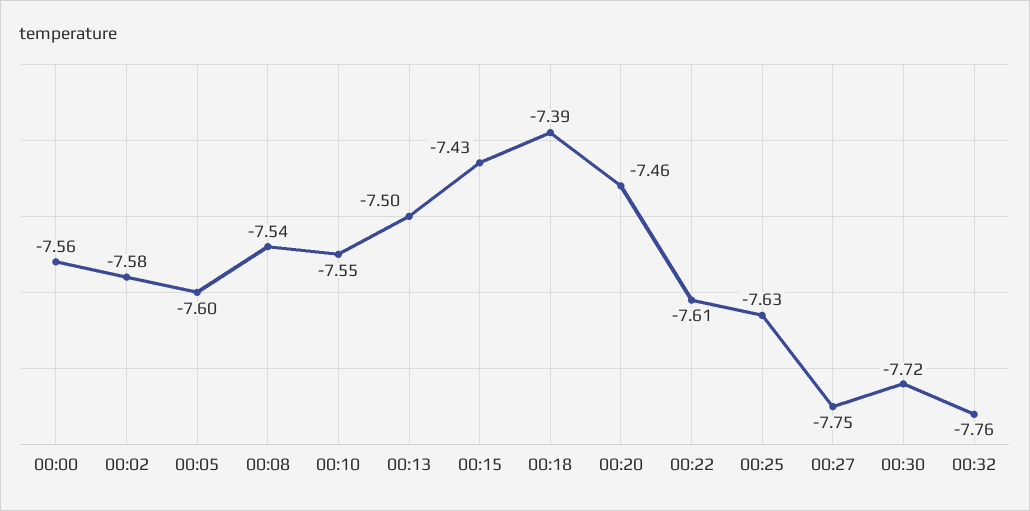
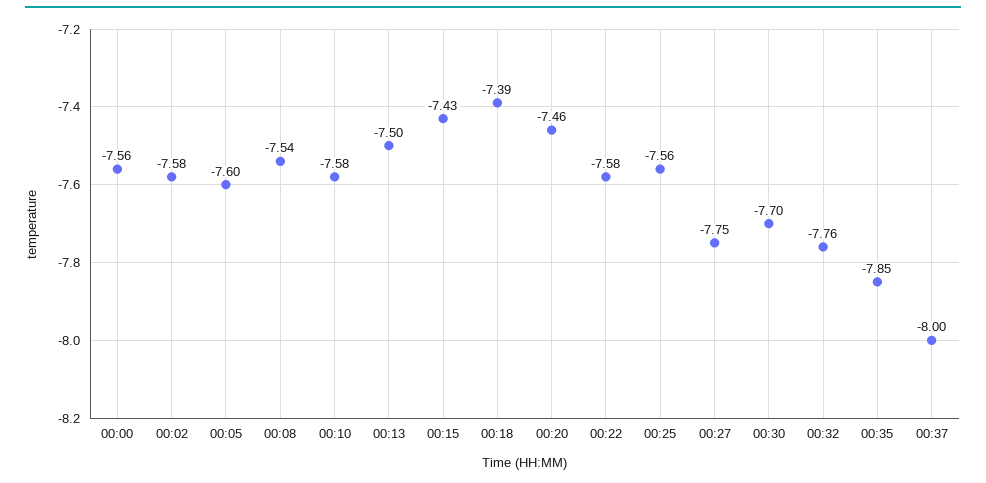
00:10: -7.55 -> -7.58
00:22: -7.61 -> -7.58
00:25: -7.63 -> -7.56
00:30: -7.72 -> -7.7
00:35: none -> -7.85
00:37: none -> -8

